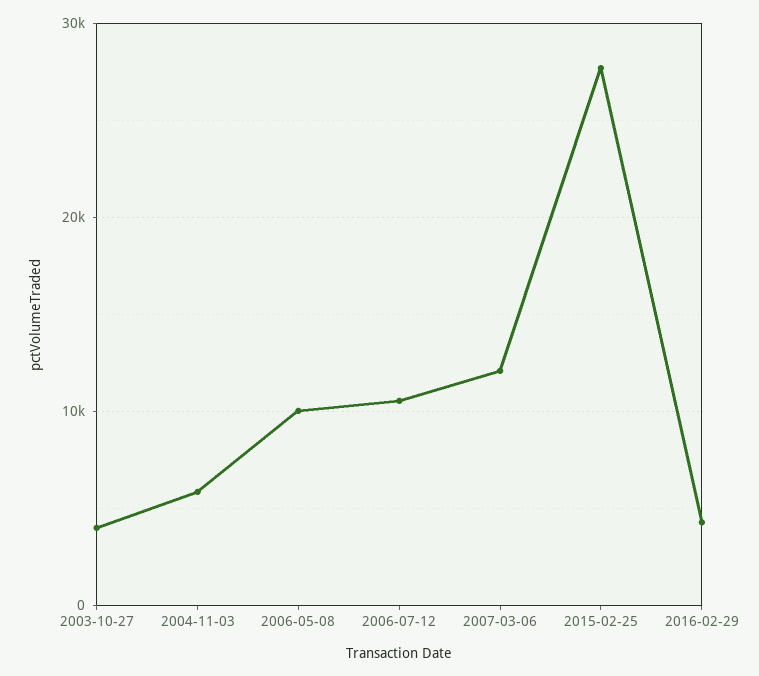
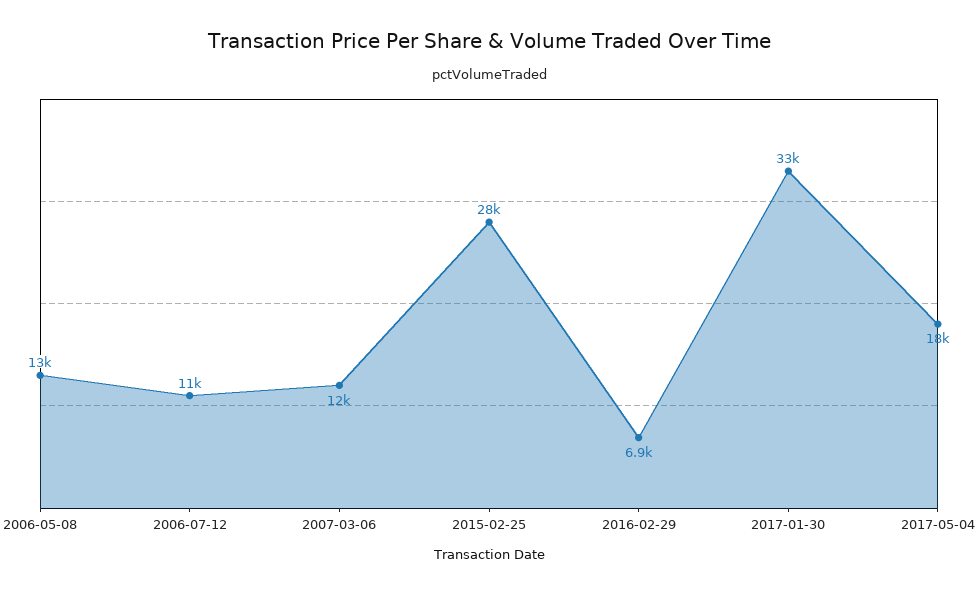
2003-10-27: 4000 -> none
2004-11-03: 6000 -> none
2006-05-08: 10000 -> 13000
2016-02-29: 4000 -> 6900
2017-01-30: none -> 33000
2017-05-04: none -> 18000

